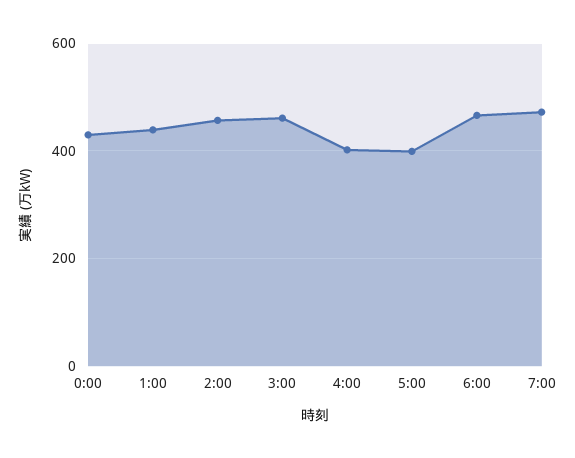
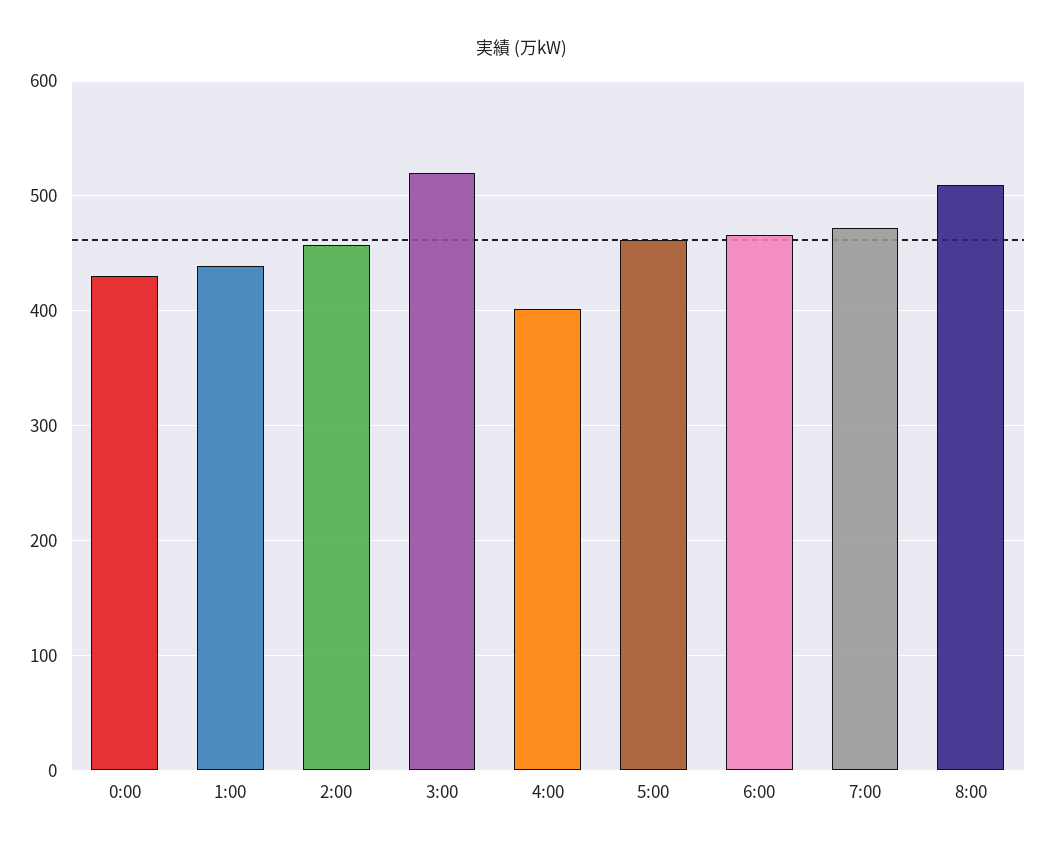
3:00: 460 -> 520
5:00: 400 -> 460
8:00: none -> 510

